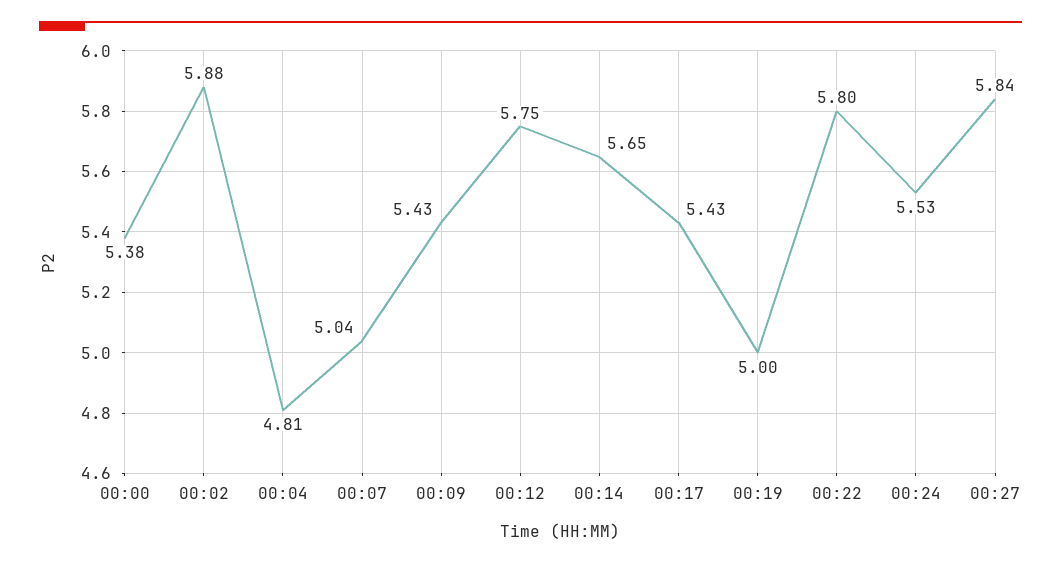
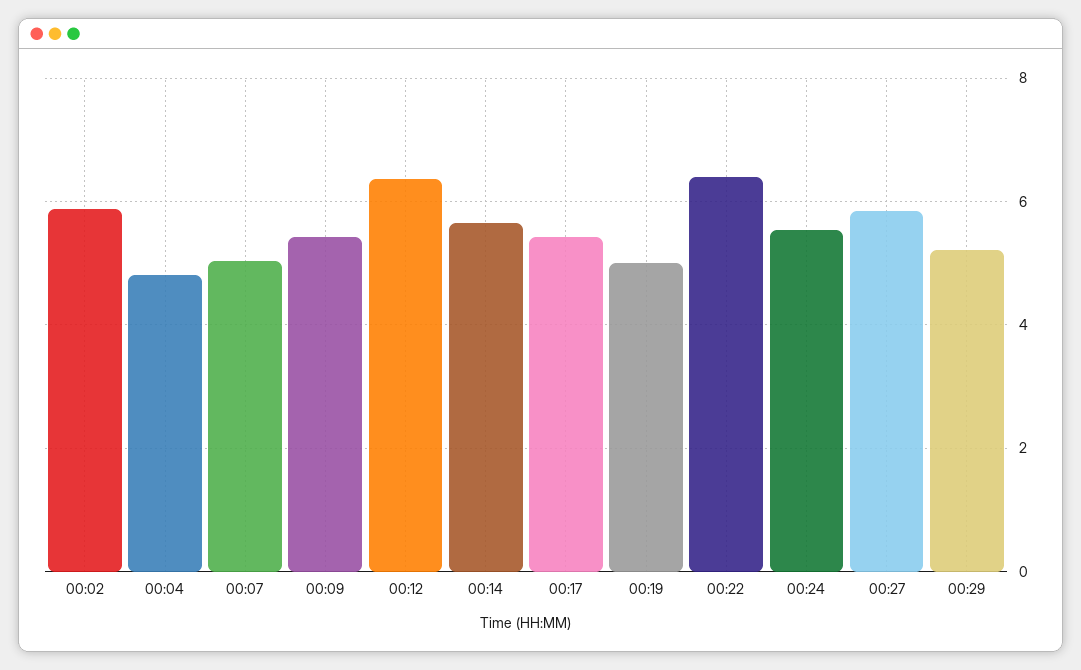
00:00: 5.38 -> none
00:12: 5.75 -> 6.4
00:22: 5.8 -> 6.4
00:29: none -> 5.2

